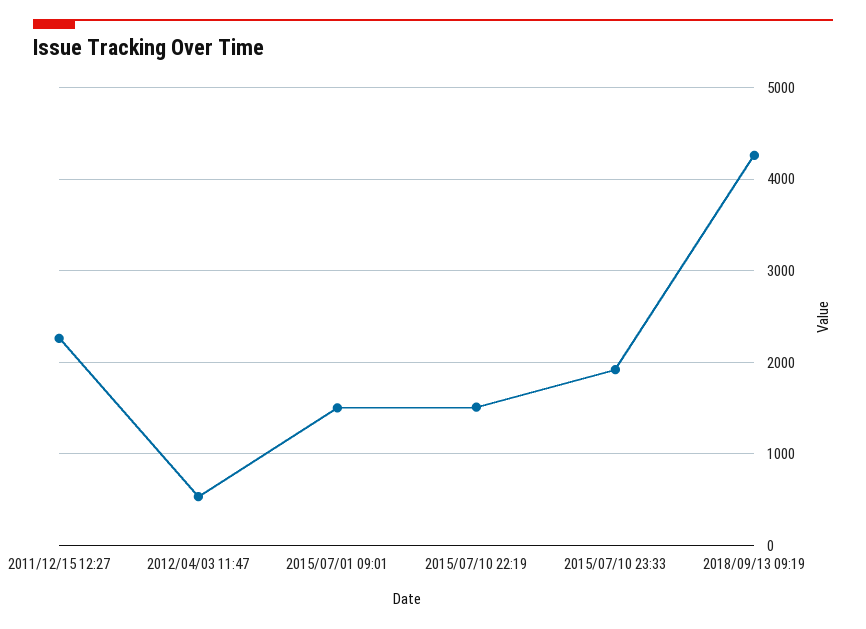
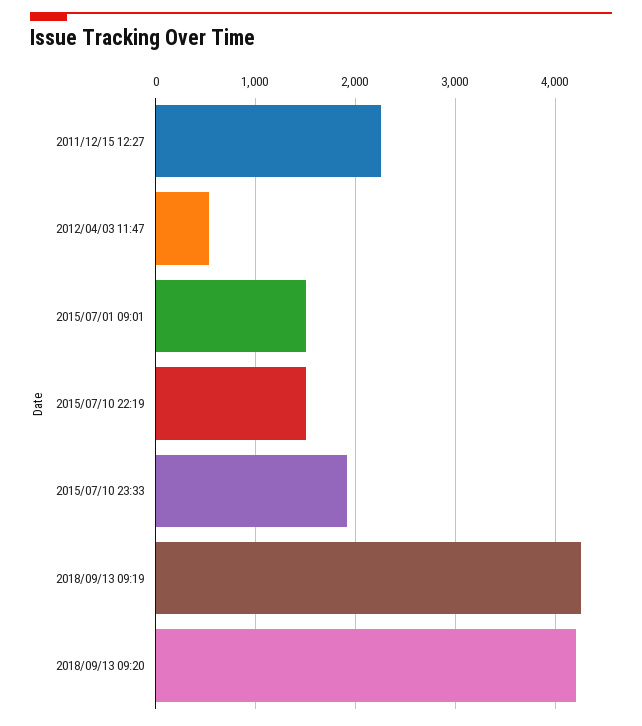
2018/09/13 09:20: none -> 4200

